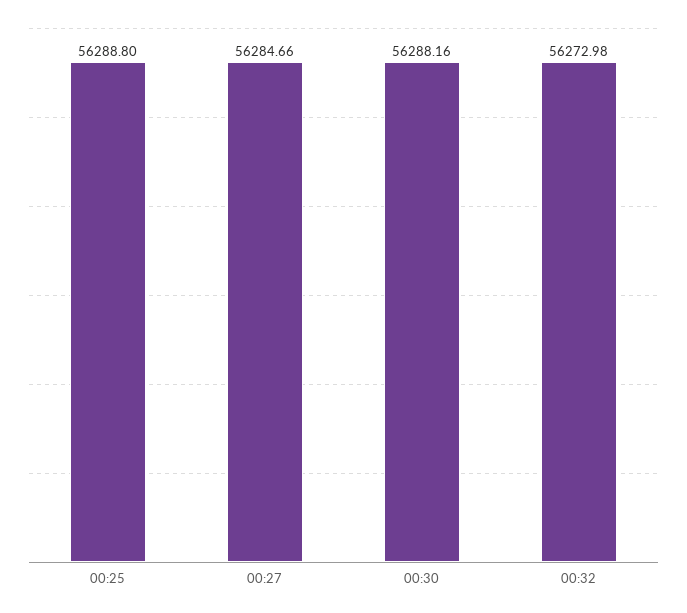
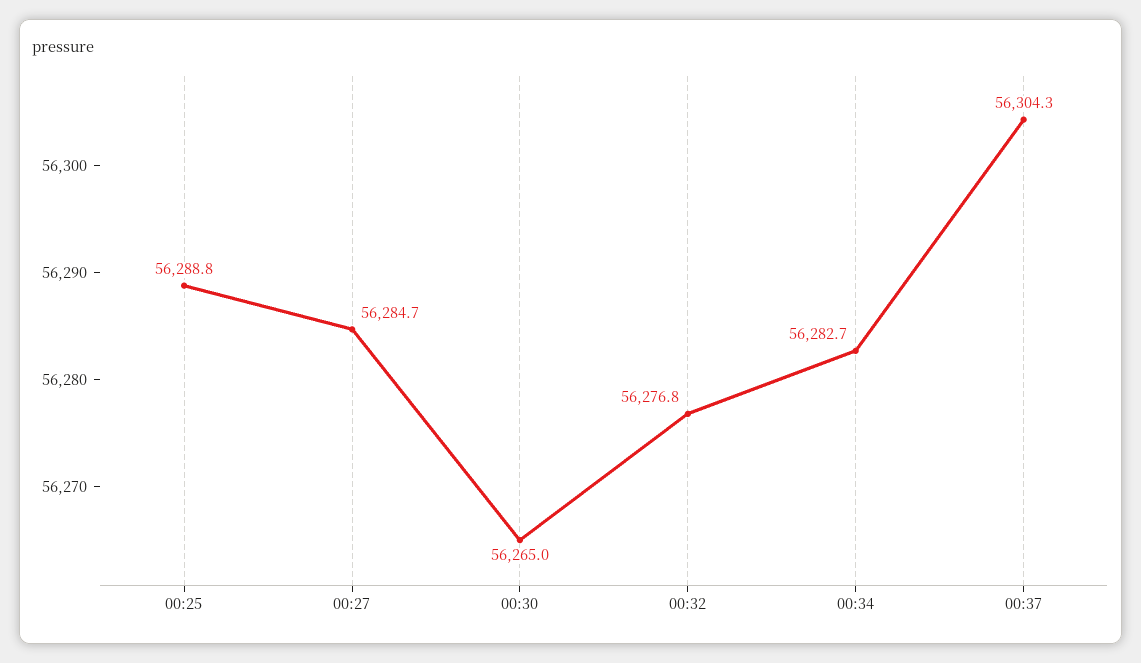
00:30: 56288.16 -> 56265
00:32: 56272.98 -> 56276.8
00:34: none -> 56282.7
00:37: none -> 56304.3

